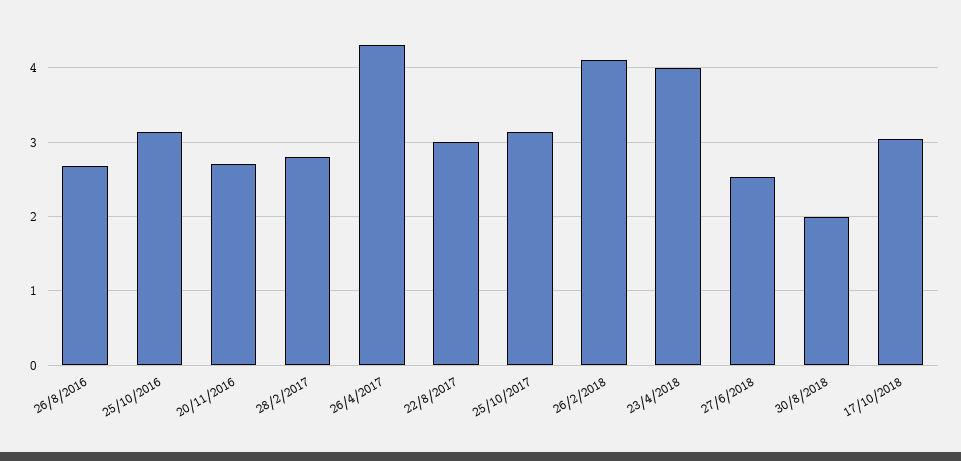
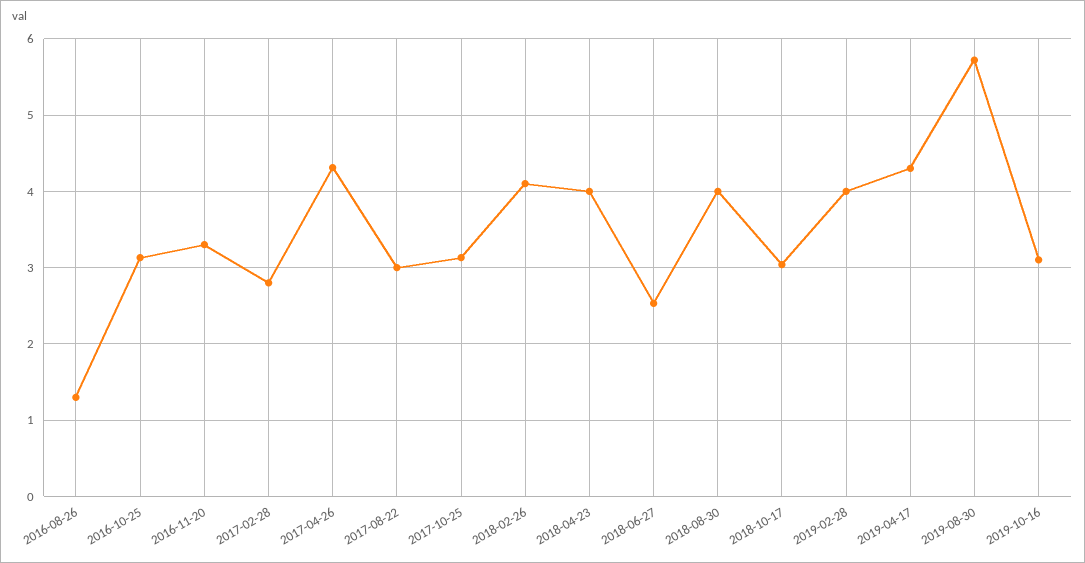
26/8/2016: 2.7 -> 1.3
20/11/2016: 2.7 -> 3.3
30/8/2018: 2 -> 4
2019-02-28: none -> 4
2019-04-17: none -> 4.3
2019-08-30: none -> 5.7
2019-10-16: none -> 3.1

